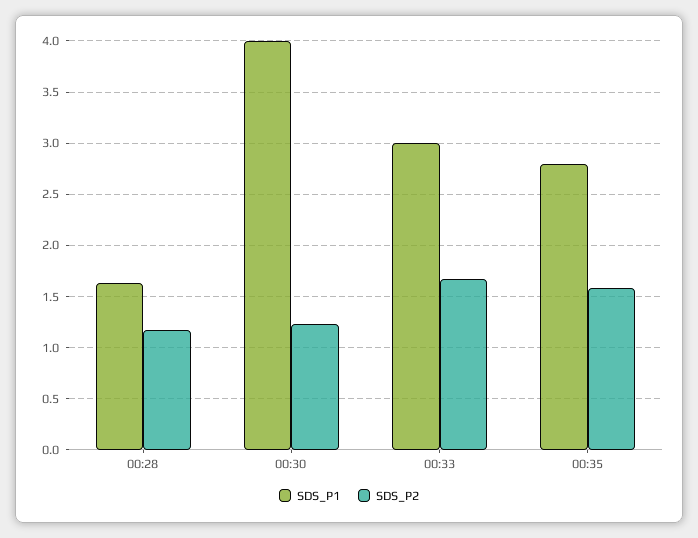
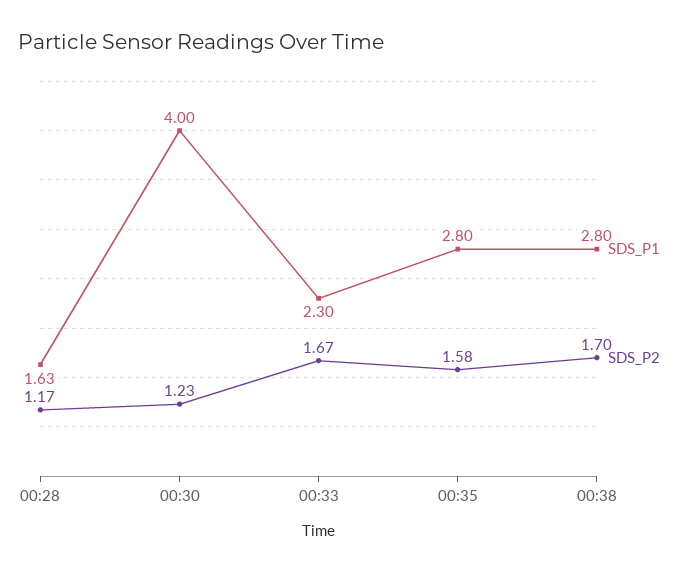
SDS_P1, 00:33: 3 -> 2.3
SDS_P1, 00:38: none -> 2.8
SDS_P2, 00:38: none -> 1.7

